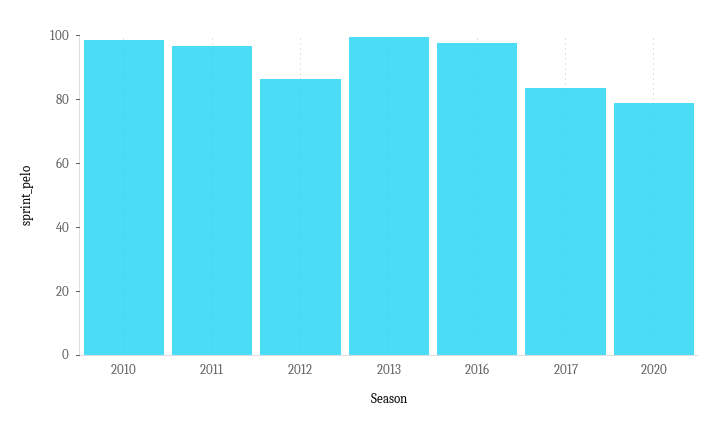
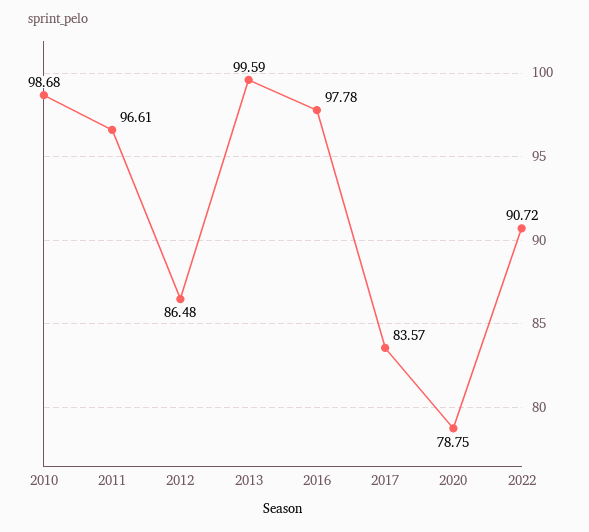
2022: none -> 90.72

